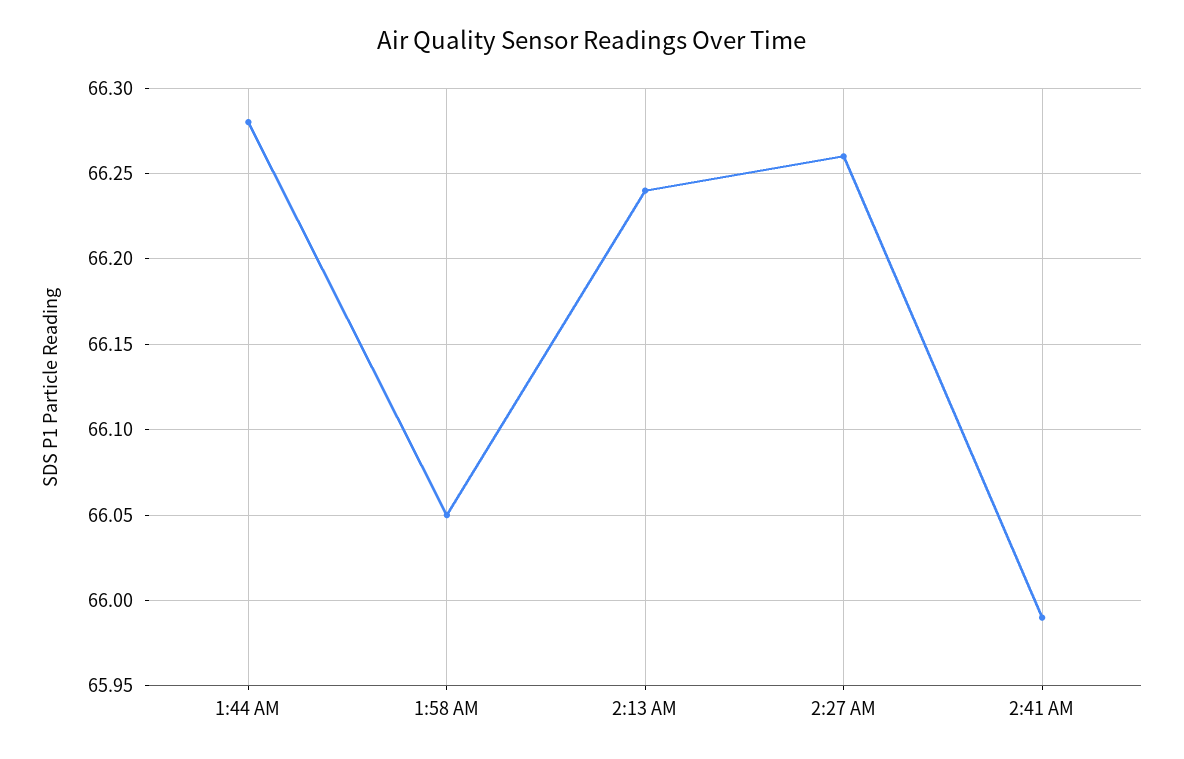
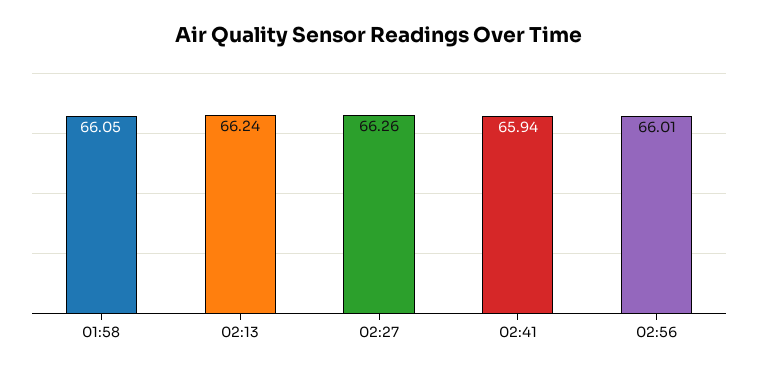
1:44 AM: 66.28 -> none
2:41 AM: 65.99 -> 65.94
02:56: none -> 66.01

